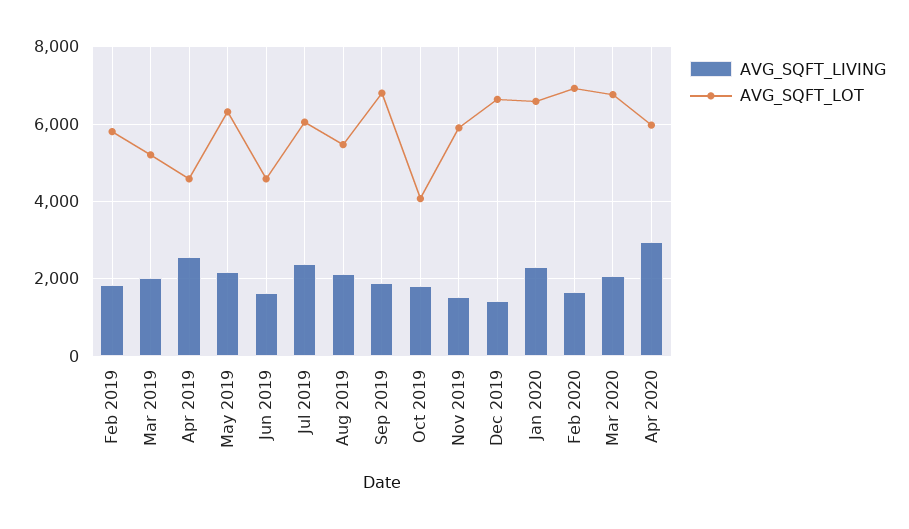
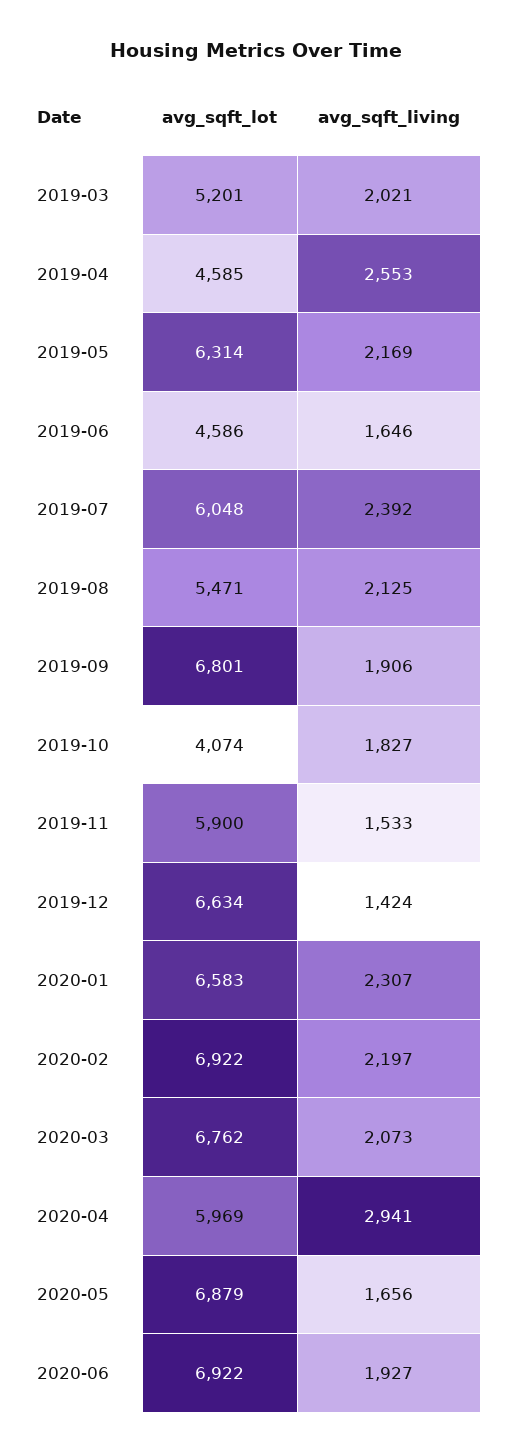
AVG_SQFT_LIVING, Feb 2019: 1800 -> none
AVG_SQFT_LOT, Feb 2019: 5800 -> none
AVG_SQFT_LIVING, Feb 2020: 1600 -> 2197
AVG_SQFT_LOT, 2020-05: none -> 6879
AVG_SQFT_LIVING, 2020-05: none -> 1656
AVG_SQFT_LOT, 2020-06: none -> 6922
AVG_SQFT_LIVING, 2020-06: none -> 1927

